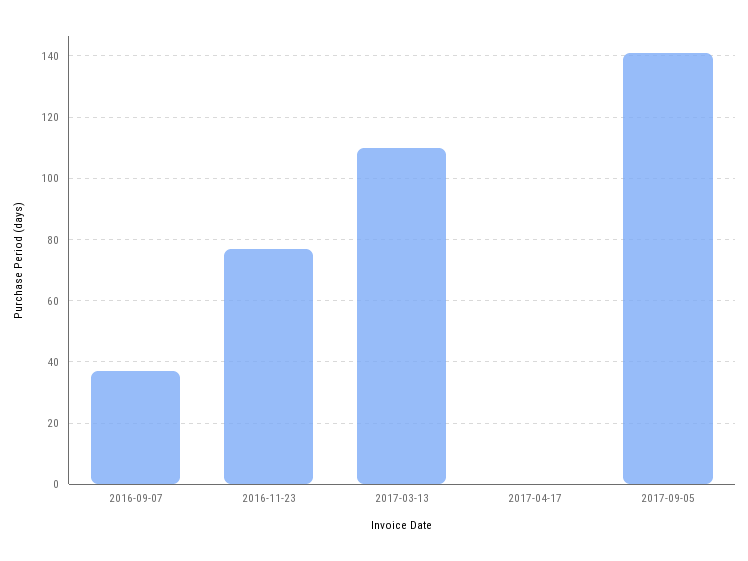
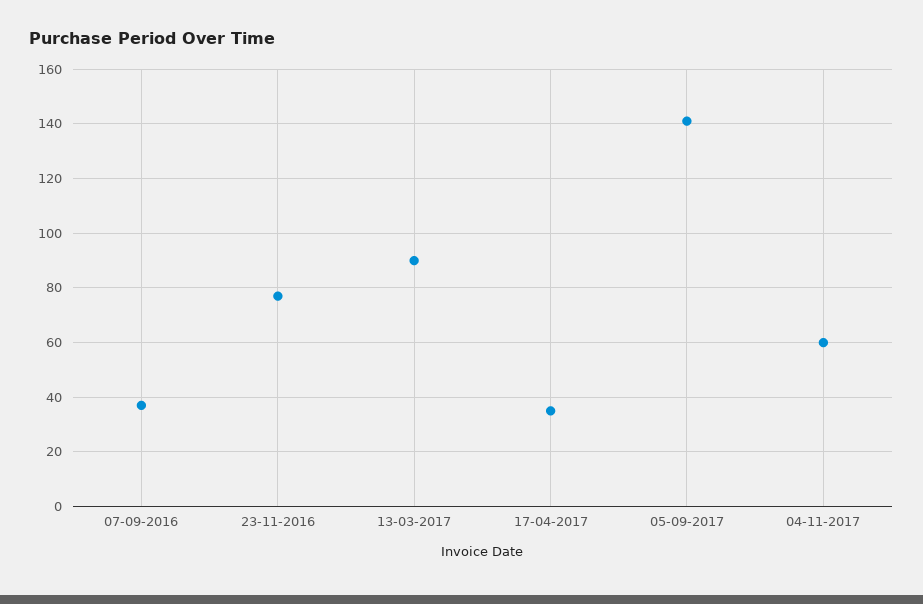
2017-03-13: 110 -> 90
2017-04-17: 0 -> 35
04-11-2017: none -> 60

